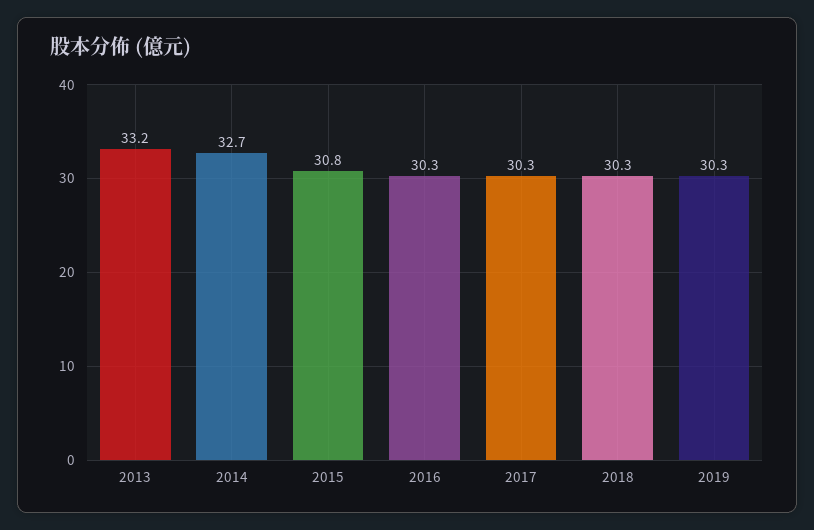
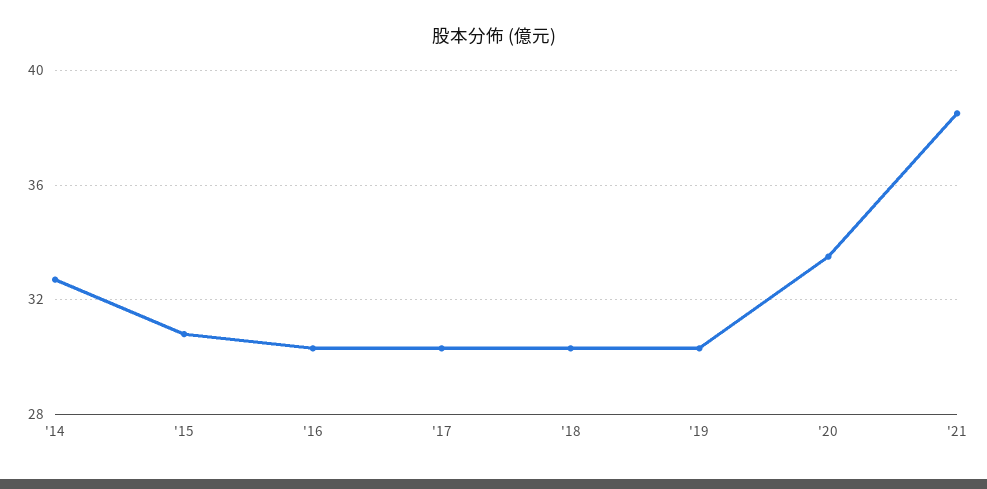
2013: 33.2 -> none
'20: none -> 33.5
'21: none -> 38.5

